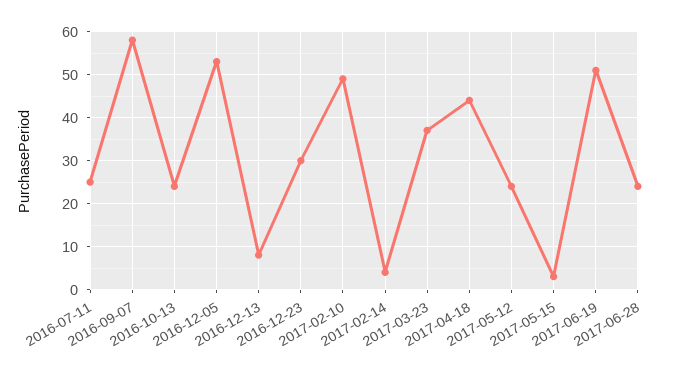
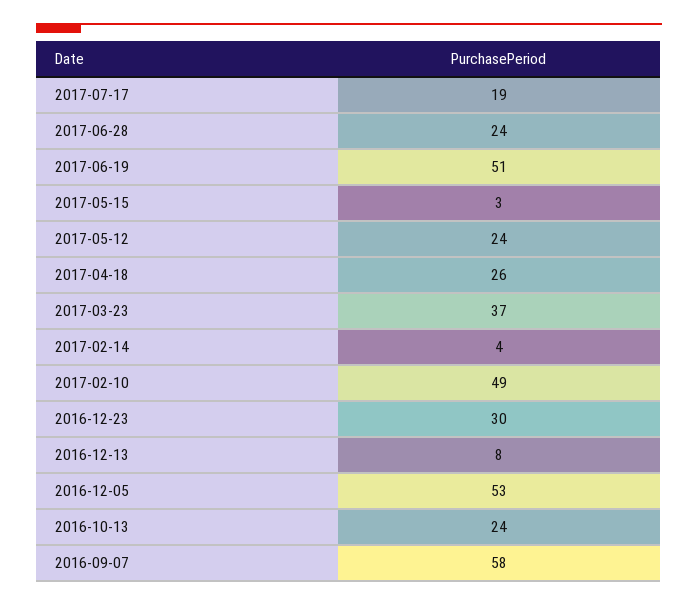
2016-07-11: 25 -> none
2017-04-18: 45 -> 26
2017-07-17: none -> 19

